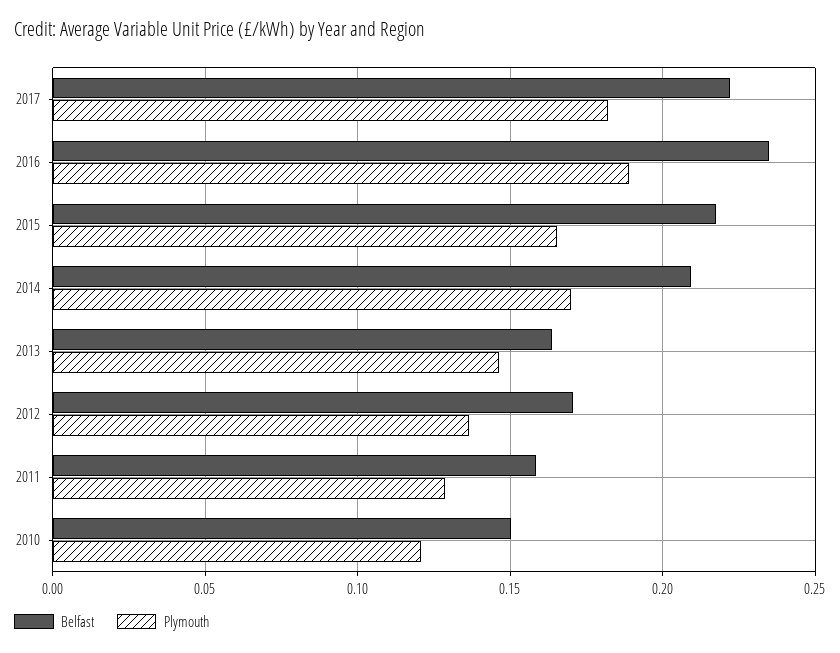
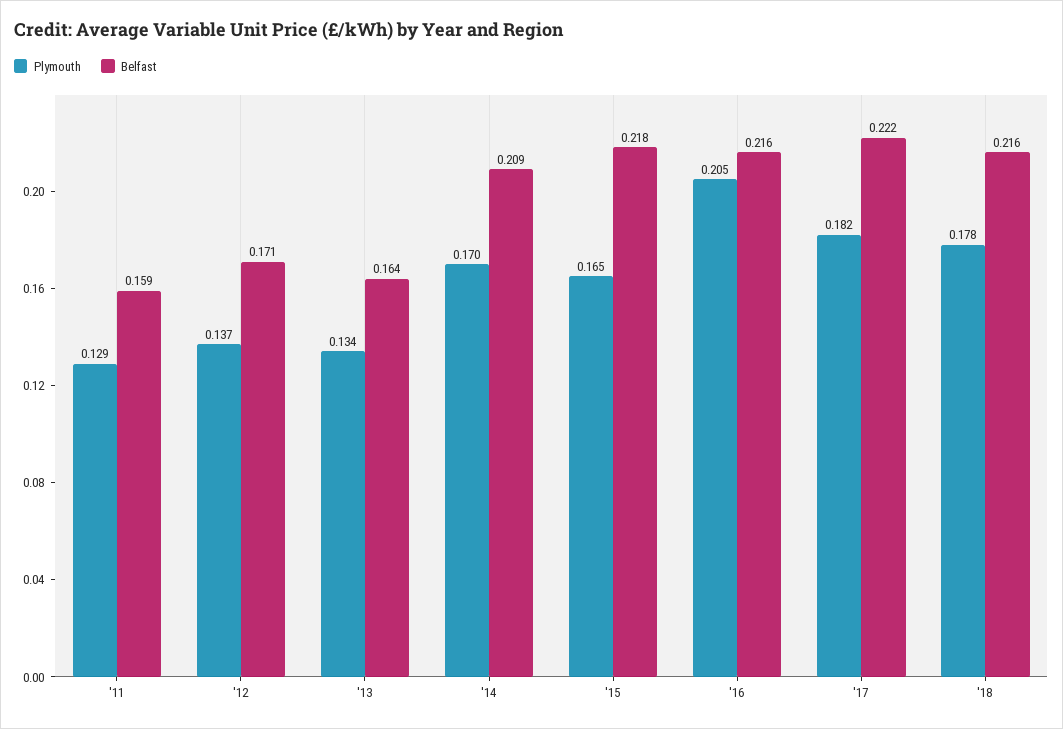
Belfast, 2016: 0.235 -> 0.216
Plymouth, 2016: 0.19 -> 0.205
Plymouth, 2013: 0.145 -> 0.134
Belfast, 2010: 0.15 -> none
Plymouth, 2010: 0.12 -> none
Plymouth, '18: none -> 0.178
Belfast, '18: none -> 0.216

